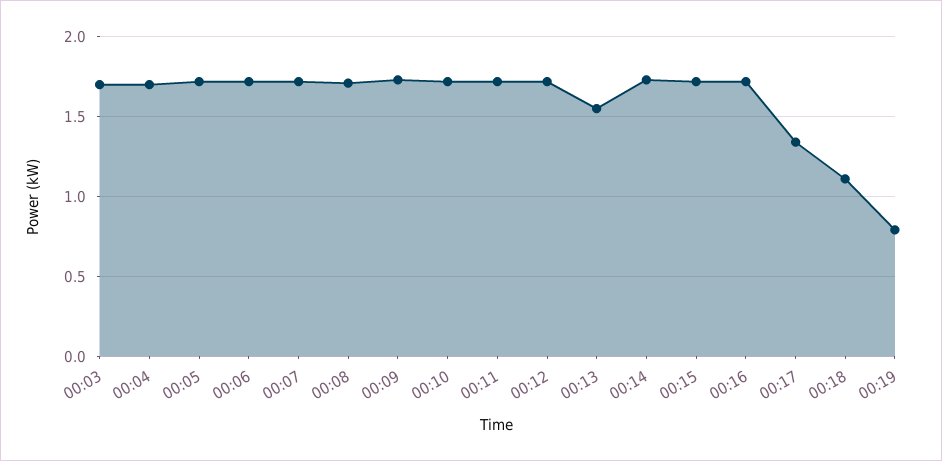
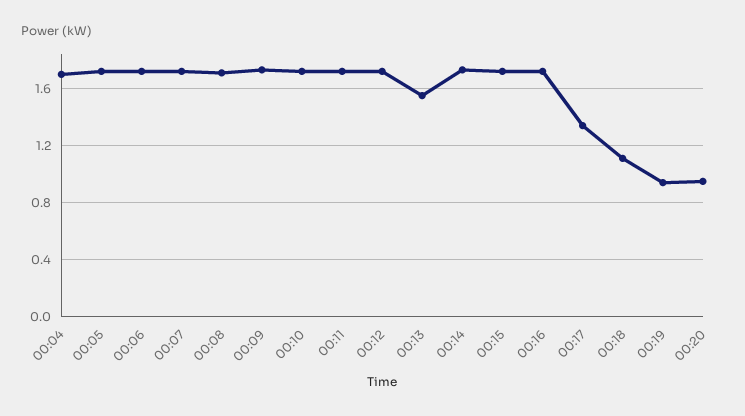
00:03: 1.7 -> none
00:19: 0.8 -> 0.95
00:20: none -> 0.95

